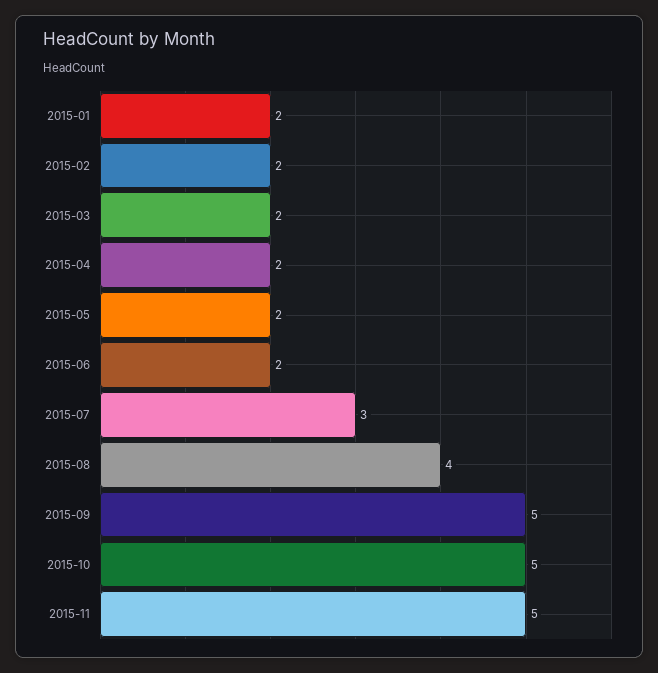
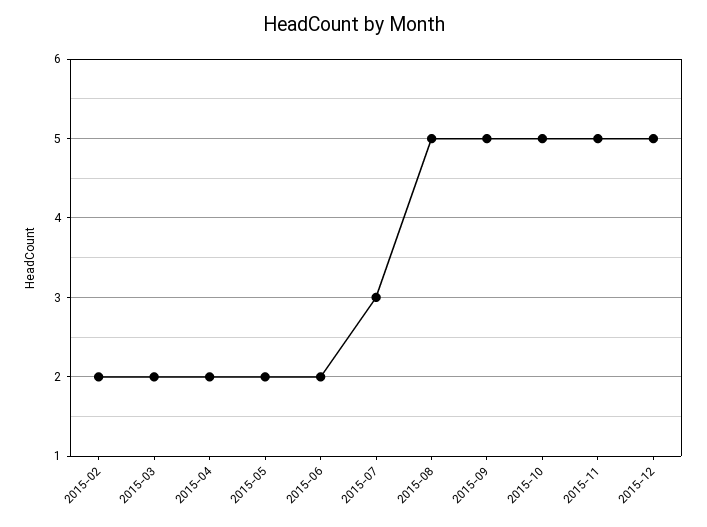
2015-01: 2 -> none
2015-08: 4 -> 5
2015-12: none -> 5

